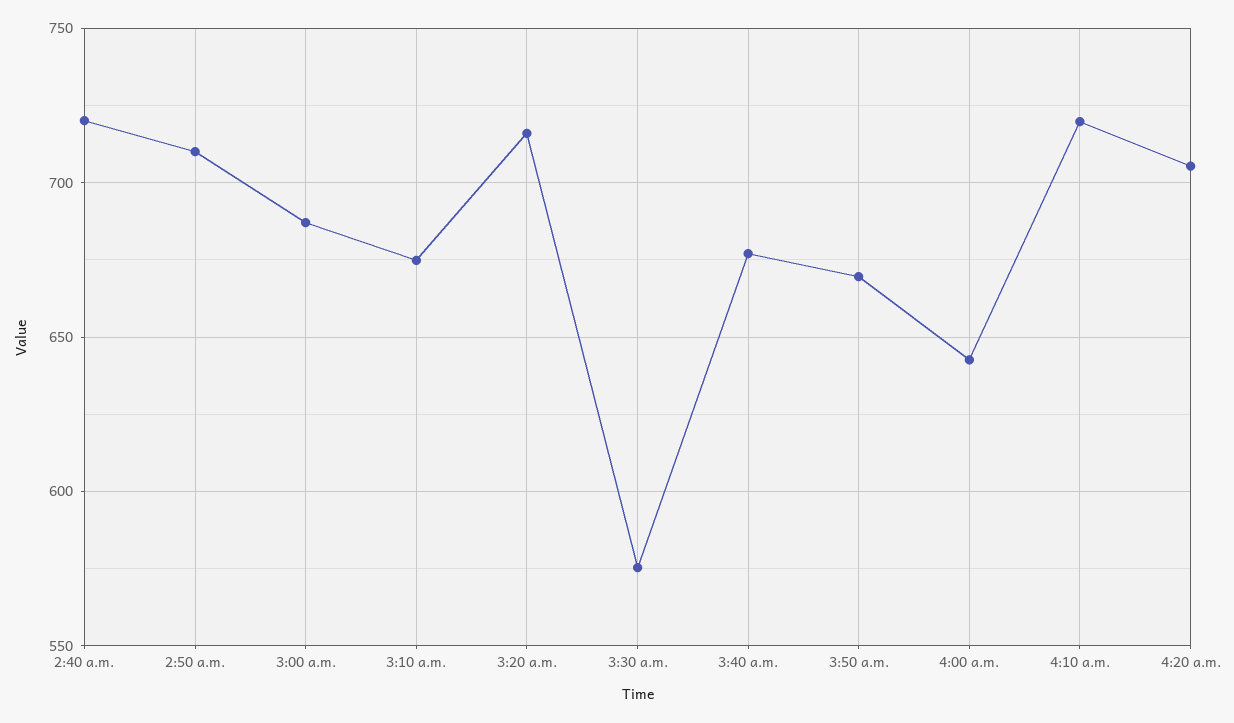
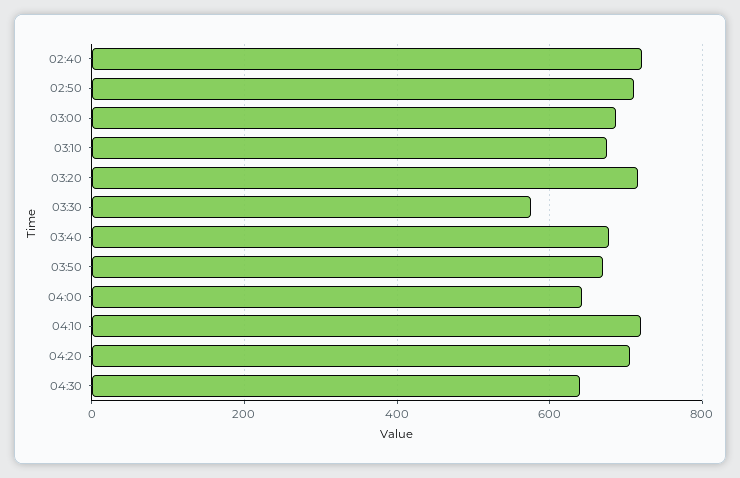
04:30: none -> 640

